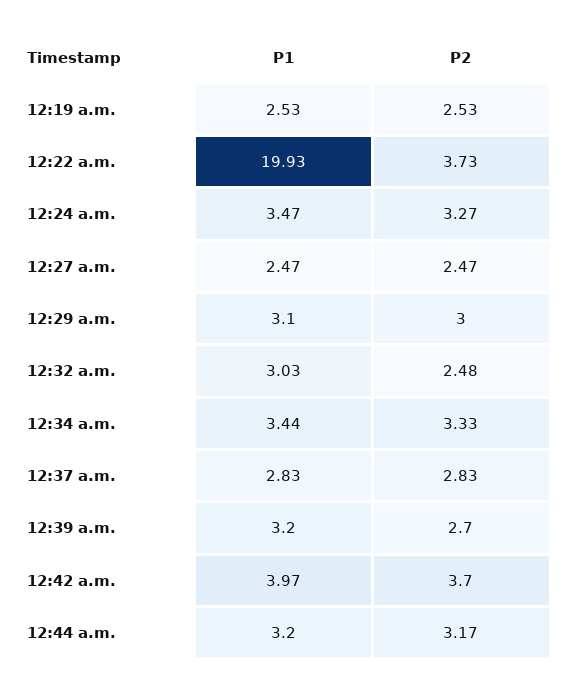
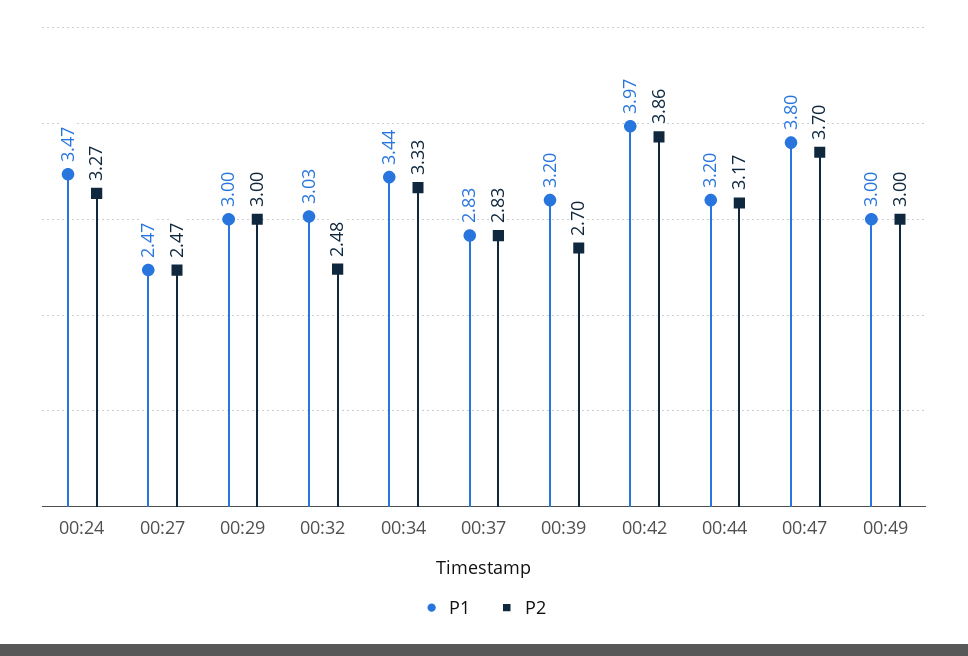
P1, 12:19 a.m.: 2.53 -> none
P2, 12:19 a.m.: 2.53 -> none
P1, 12:22 a.m.: 19.93 -> none
P2, 12:22 a.m.: 3.73 -> none
P1, 12:29 a.m.: 3.1 -> 3
P2, 12:42 a.m.: 3.7 -> 3.86
P1, 00:47: none -> 3.8
P2, 00:47: none -> 3.7
P1, 00:49: none -> 3
P2, 00:49: none -> 3

